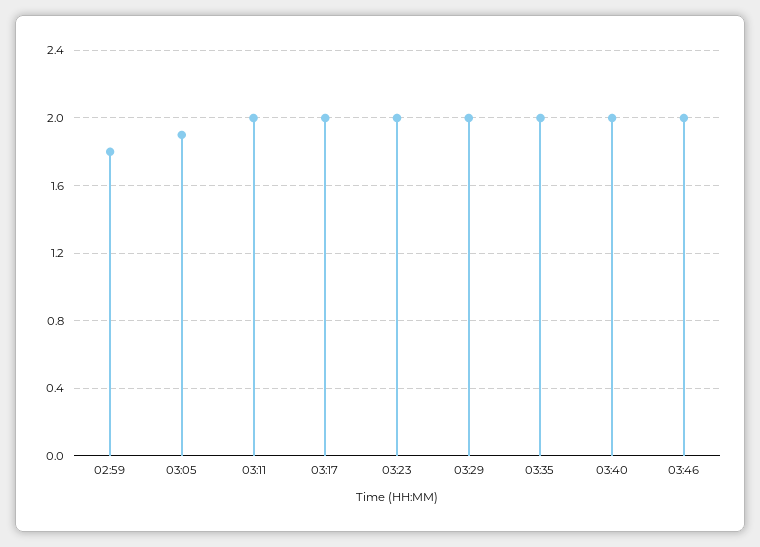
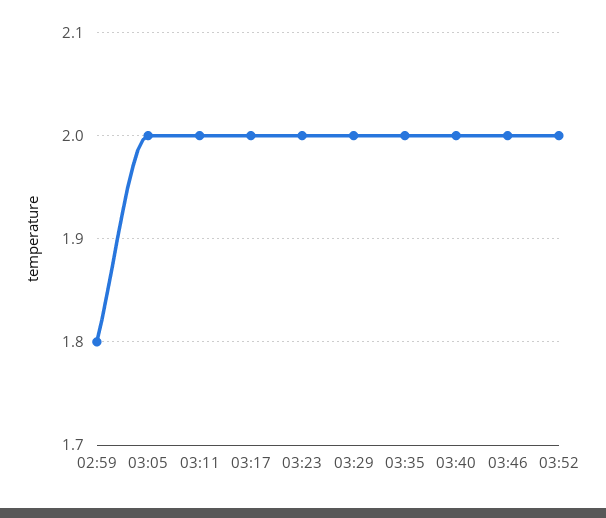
03:05: 1.9 -> 2
03:52: none -> 2

